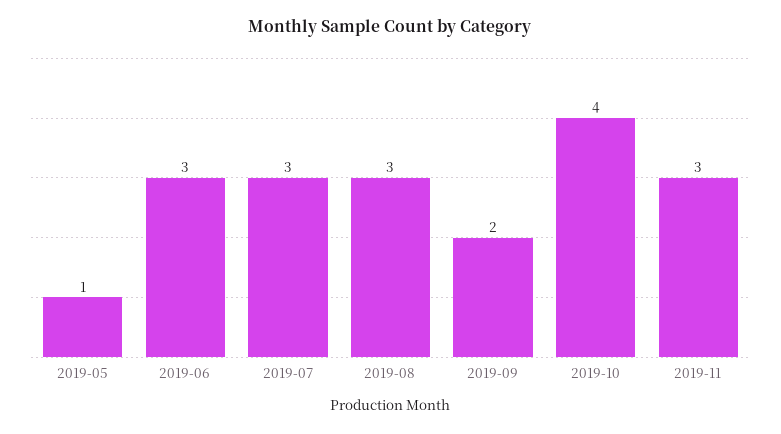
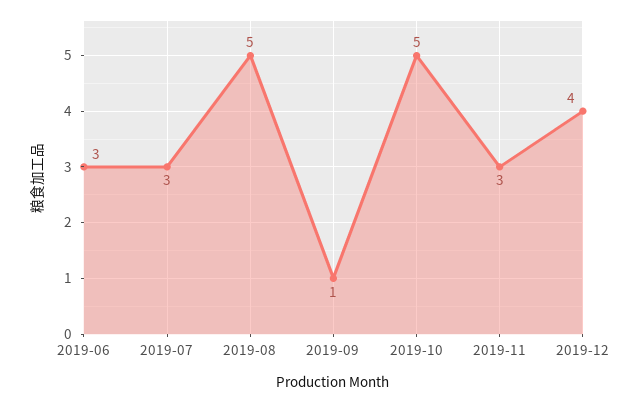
2019-05: 1 -> none
2019-08: 3 -> 5
2019-09: 2 -> 1
2019-10: 4 -> 5
2019-12: none -> 4

